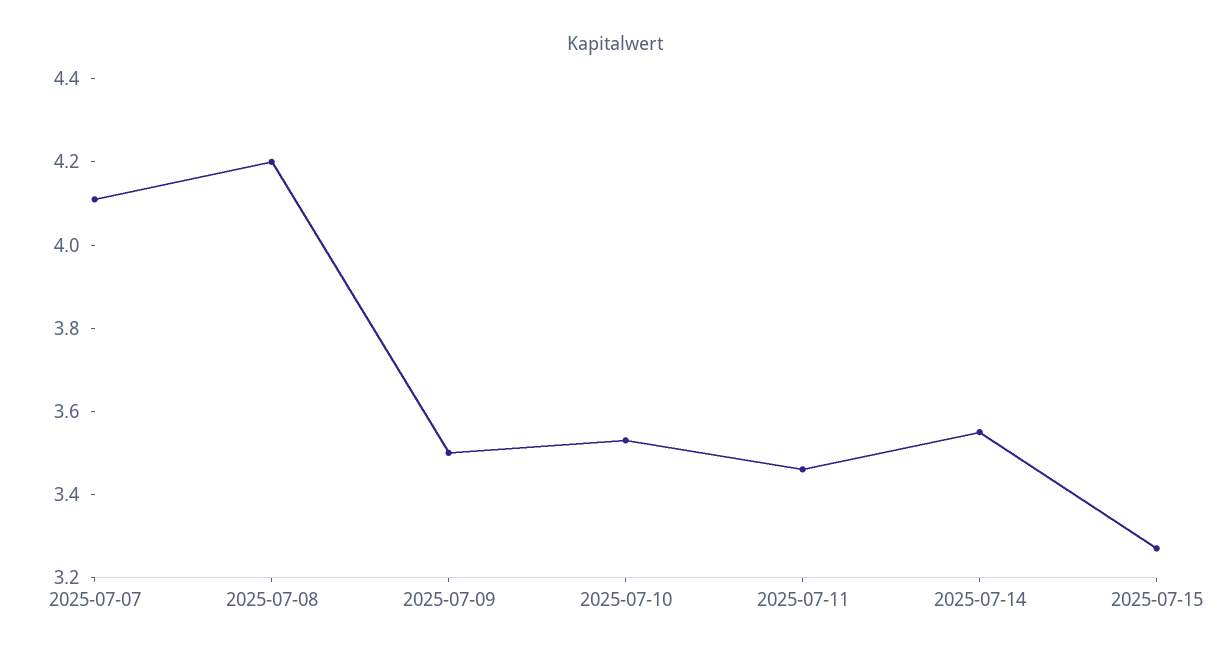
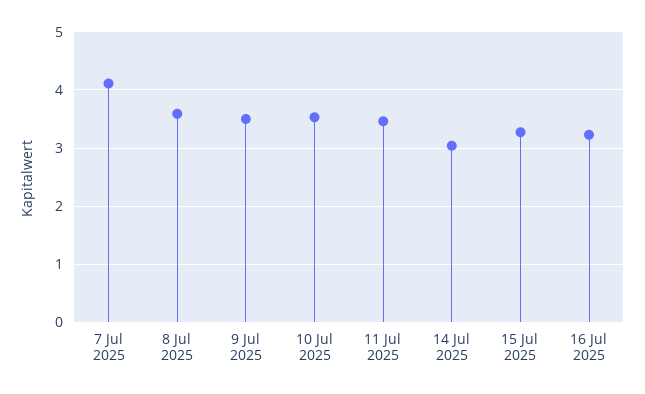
2025-07-08: 4.2 -> 3.6
2025-07-14: 3.55 -> 3
16 Jul 2025: none -> 3.2

